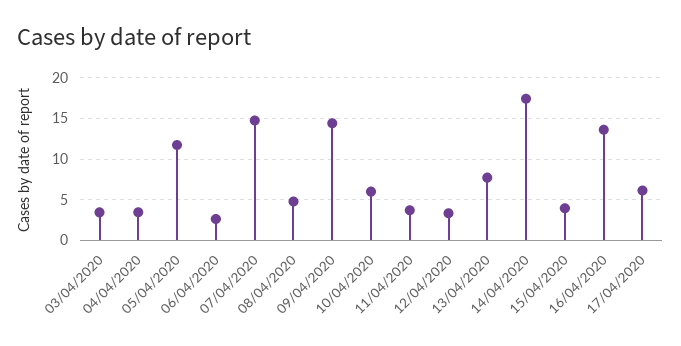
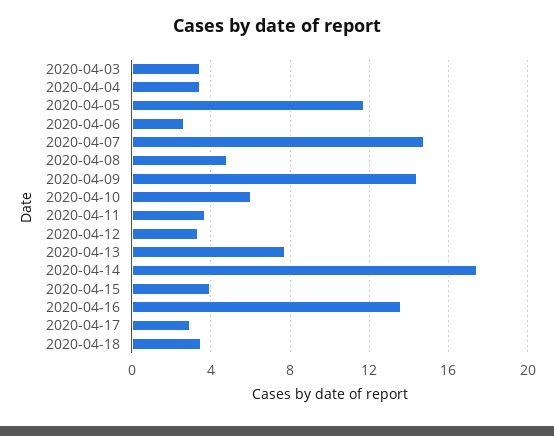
17/04/2020: 6 -> 3
2020-04-18: none -> 3.5

